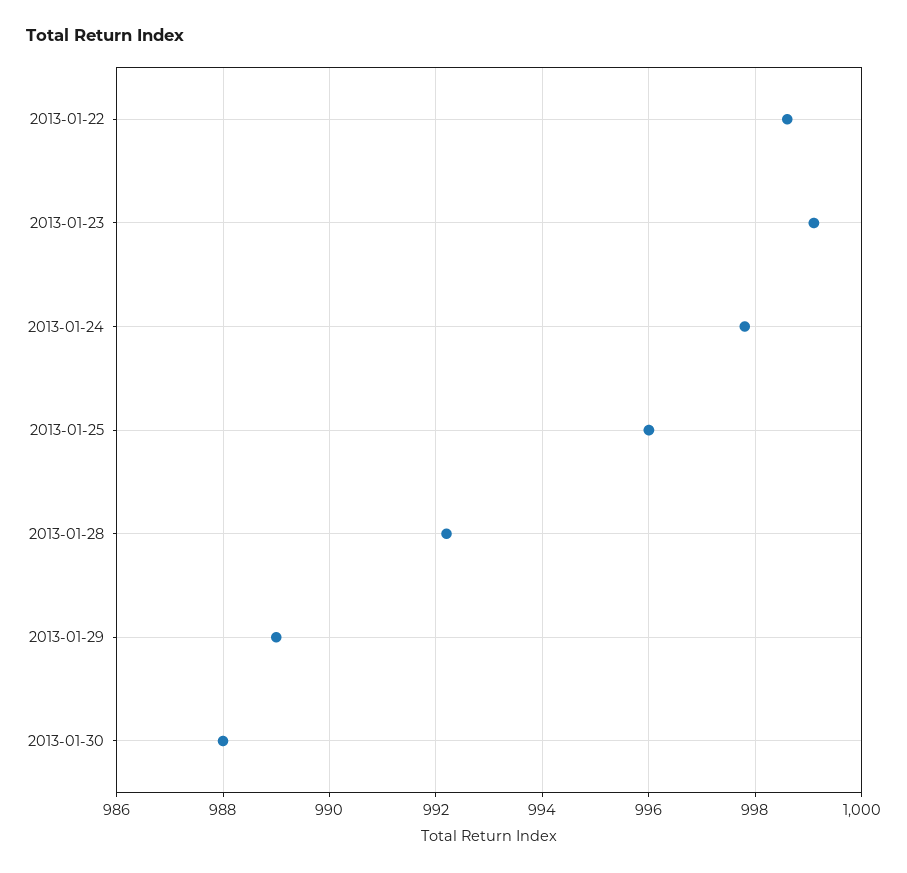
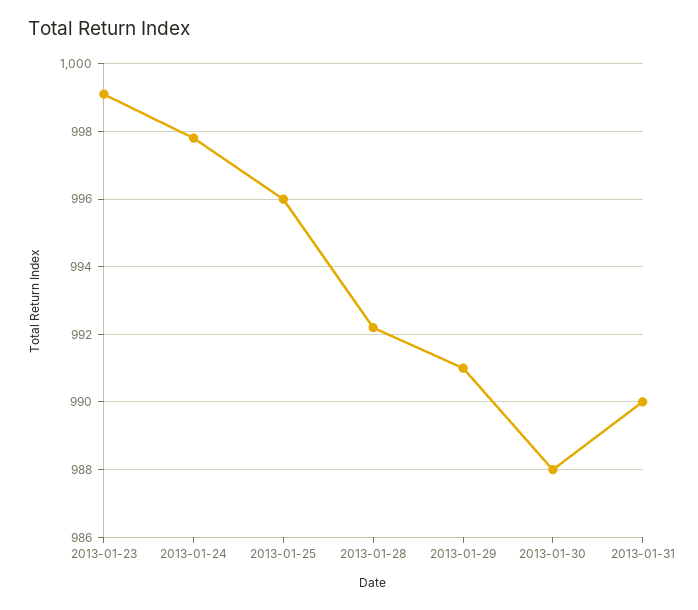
2013-01-22: 998.5 -> none
2013-01-29: 989 -> 991
2013-01-31: none -> 990

